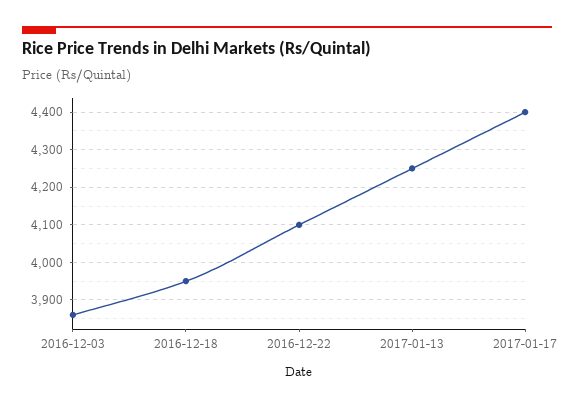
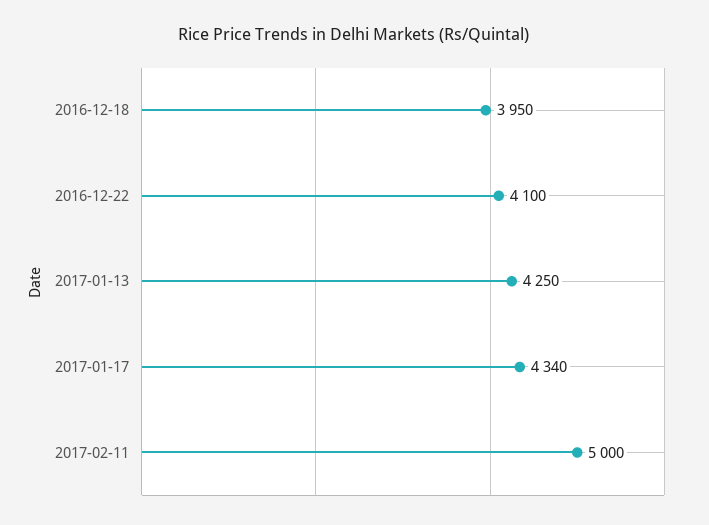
2016-12-03: 3860 -> none
2017-01-17: 4400 -> 4340
2017-02-11: none -> 5000

